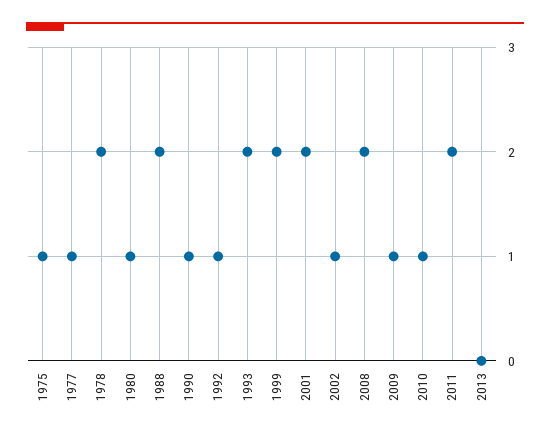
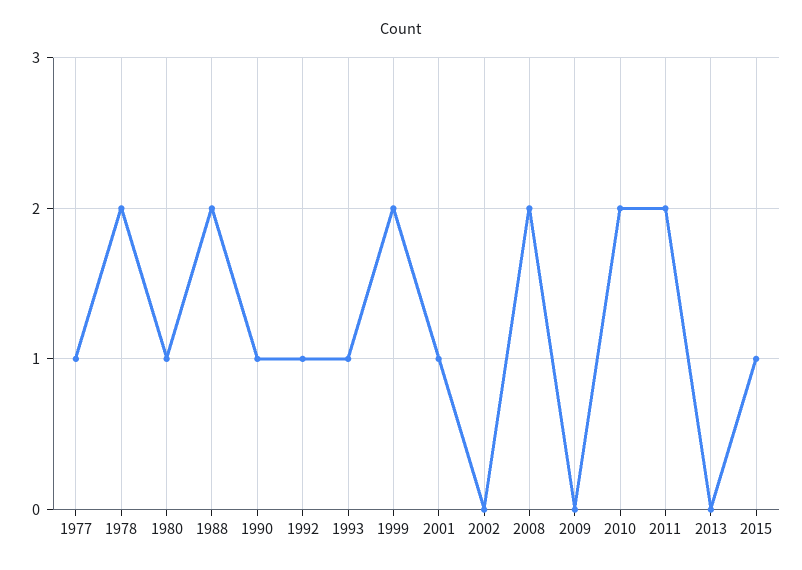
1975: 1 -> none
1993: 2 -> 1
2001: 2 -> 1
2002: 1 -> 0
2009: 1 -> 0
2010: 1 -> 2
2015: none -> 1

